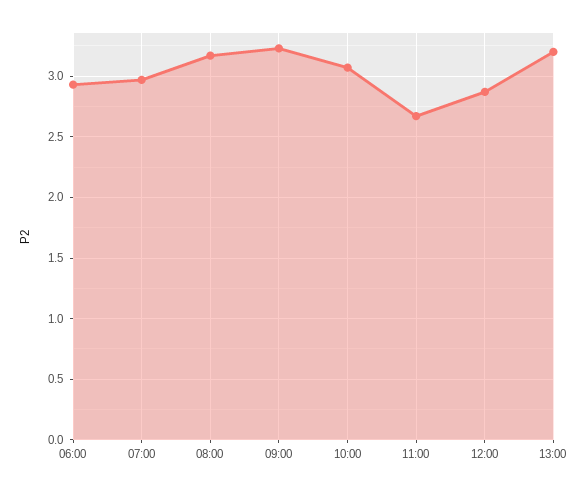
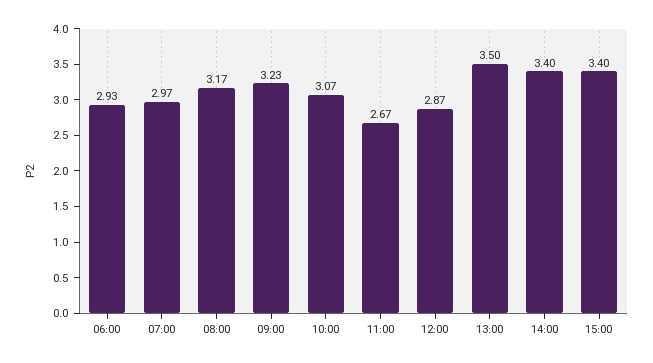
13:00: 3.2 -> 3.5
14:00: none -> 3.4
15:00: none -> 3.4

